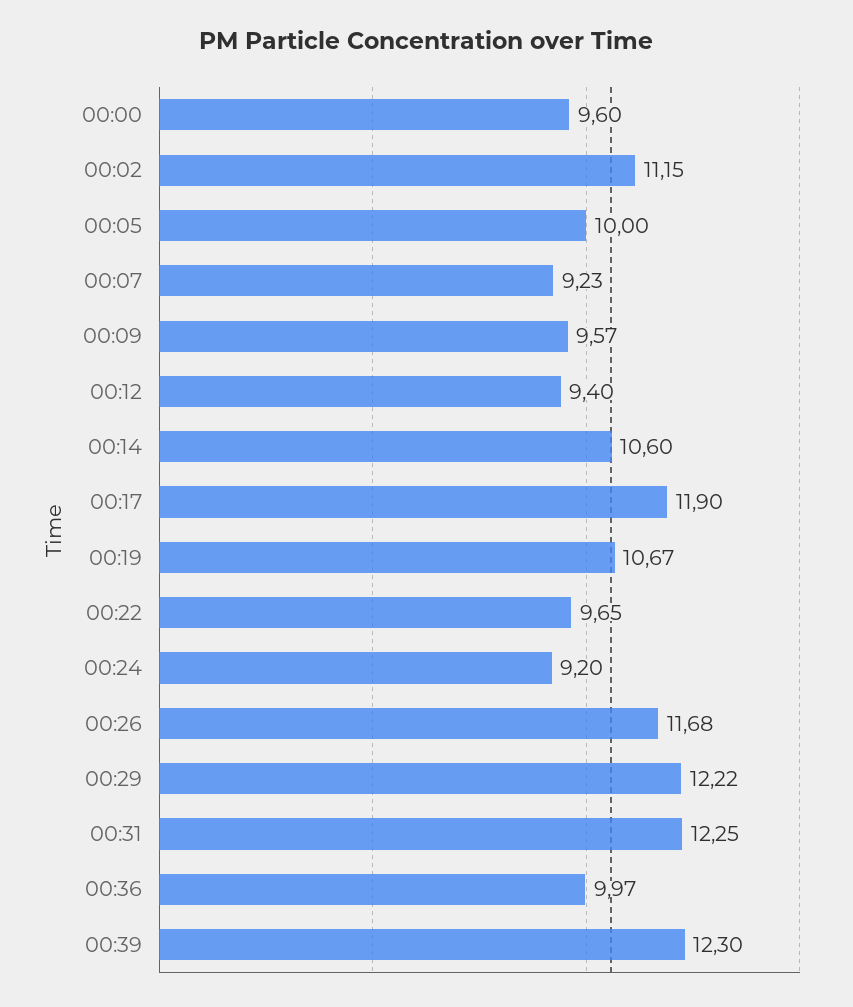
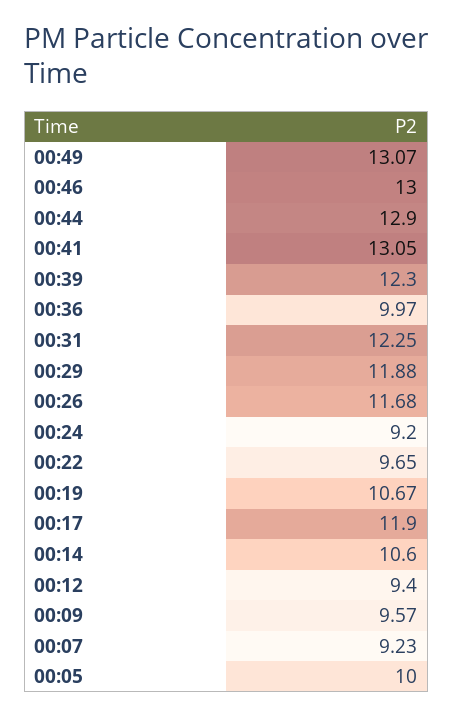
00:00: 9.6 -> none
00:02: 11.15 -> none
00:29: 12.22 -> 11.88
00:49: none -> 13.07
00:46: none -> 13
00:44: none -> 12.9
00:41: none -> 13.05

